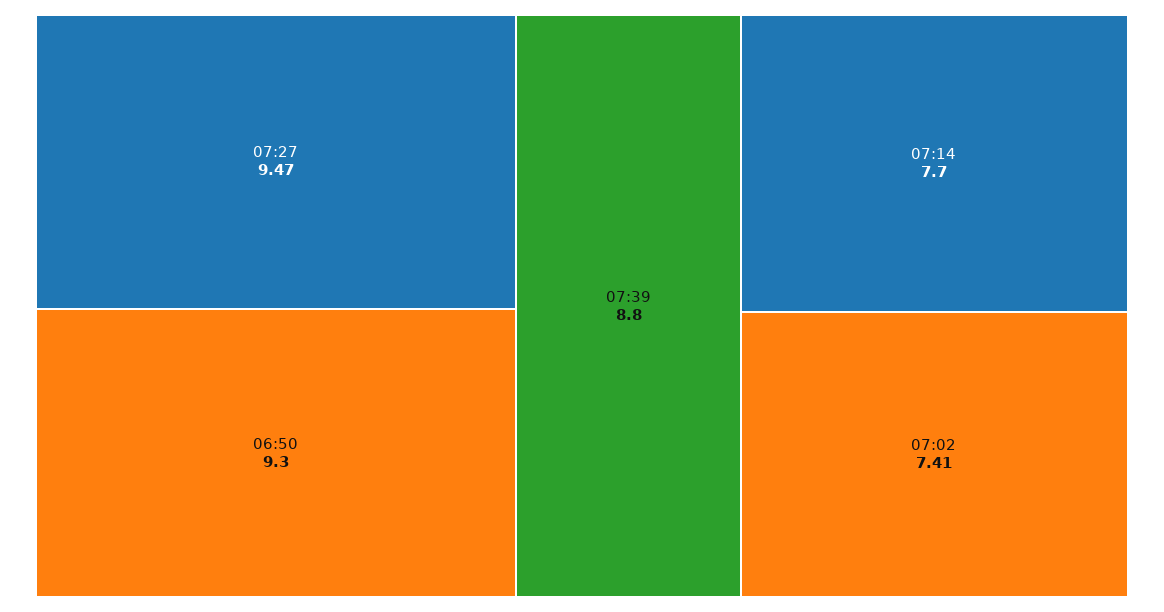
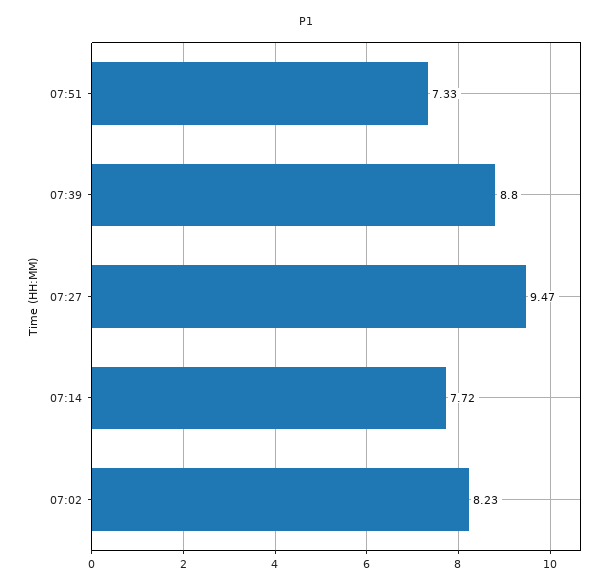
06:50: 9.3 -> none
07:14: 7.7 -> 7.72
07:02: 7.41 -> 8.23
07:51: none -> 7.33

